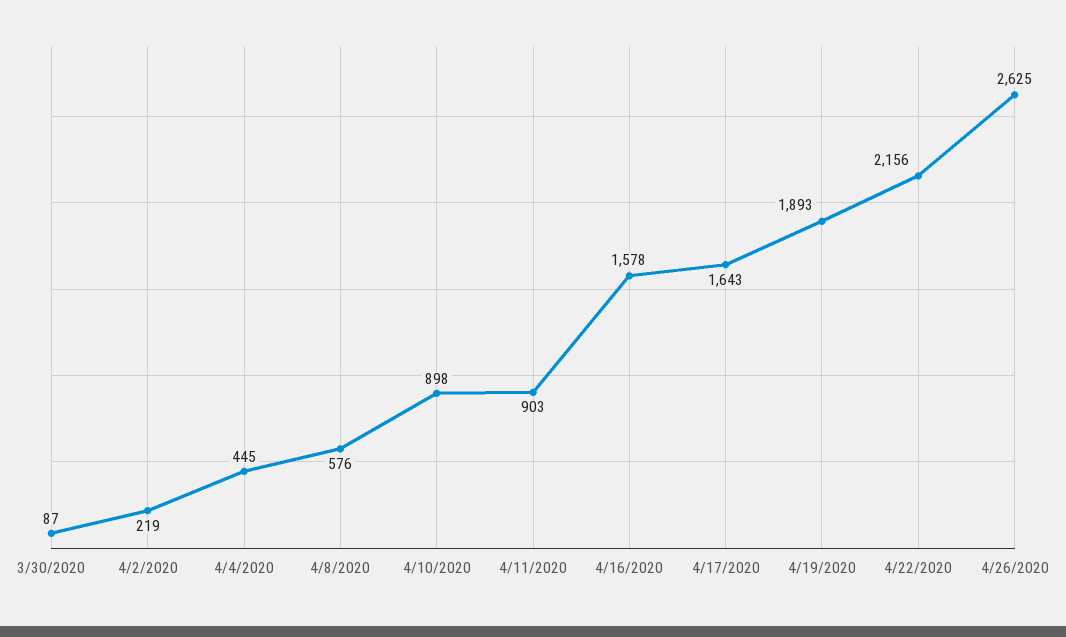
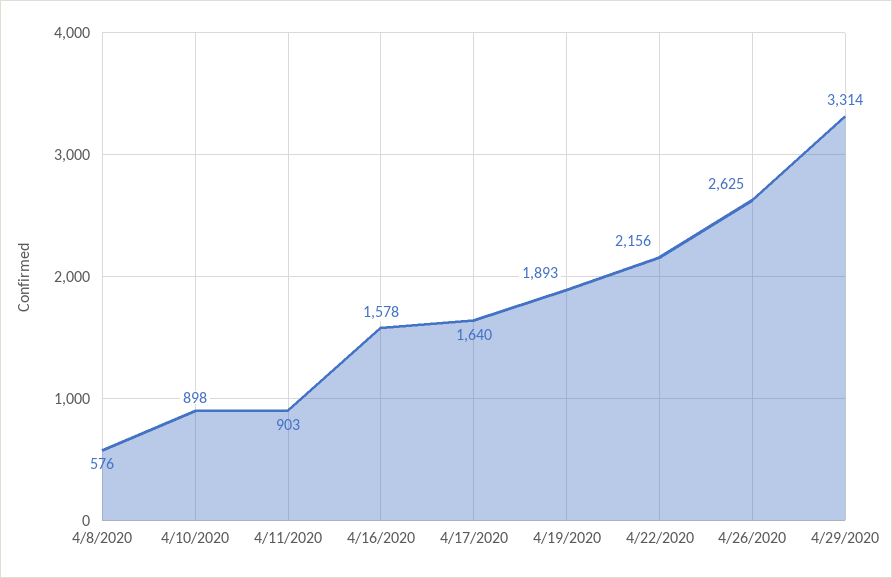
3/30/2020: 87 -> none
4/2/2020: 219 -> none
4/4/2020: 445 -> none
4/17/2020: 1643 -> 1640
4/29/2020: none -> 3314

